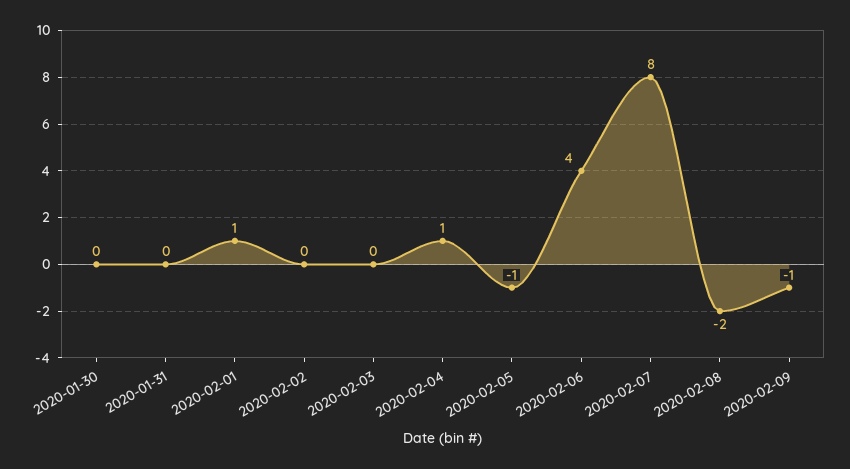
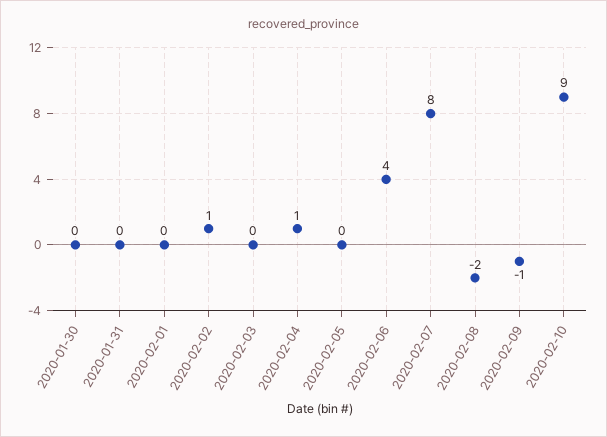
2020-02-01: 1 -> 0
2020-02-02: 0 -> 1
2020-02-05: -1 -> 0
2020-02-10: none -> 9

